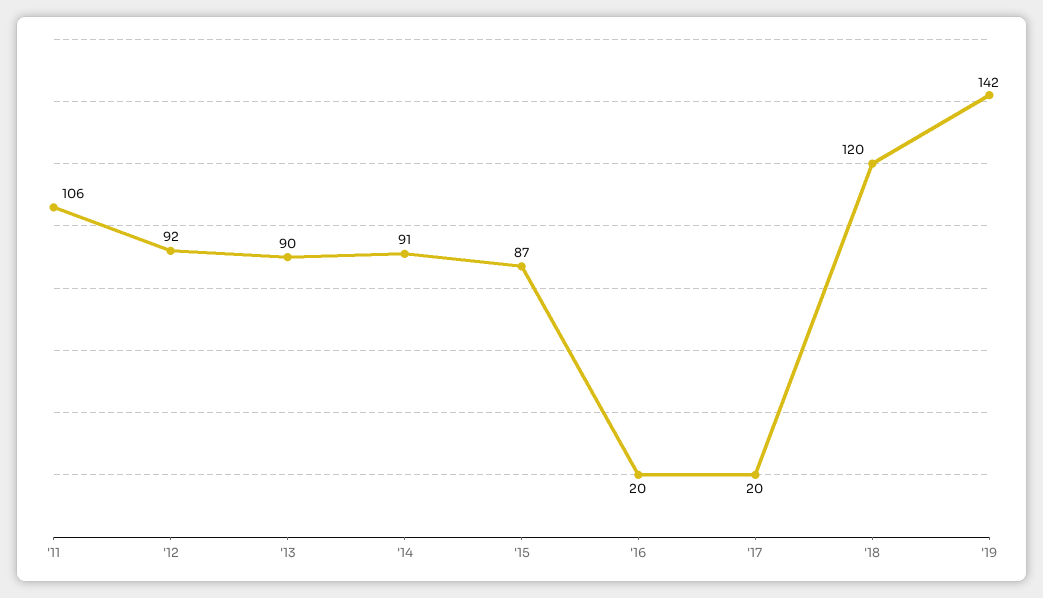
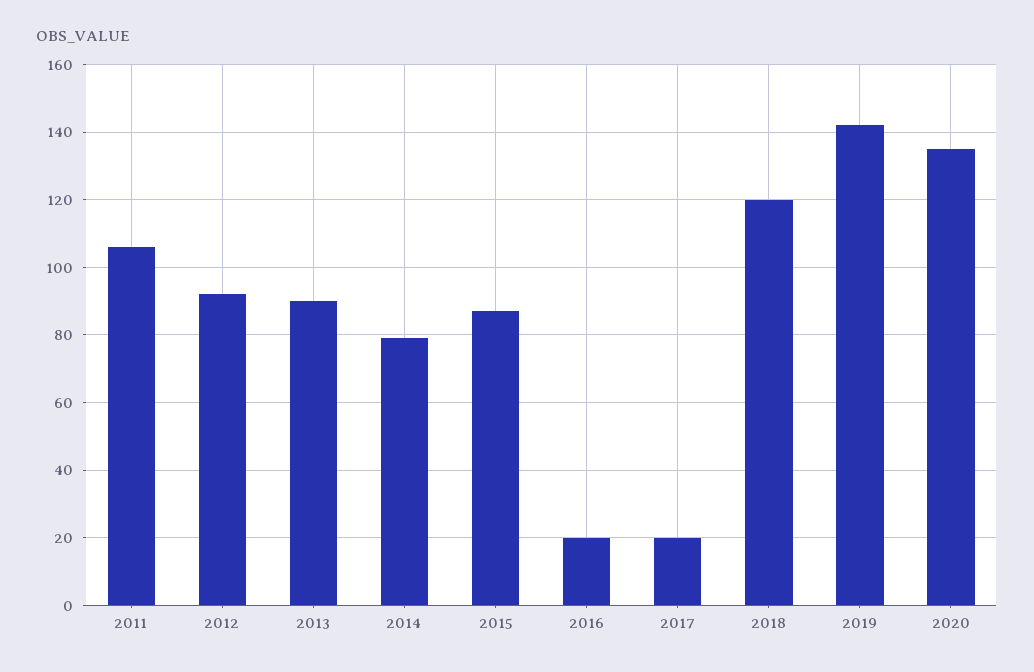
'14: 91 -> 80
2020: none -> 135

